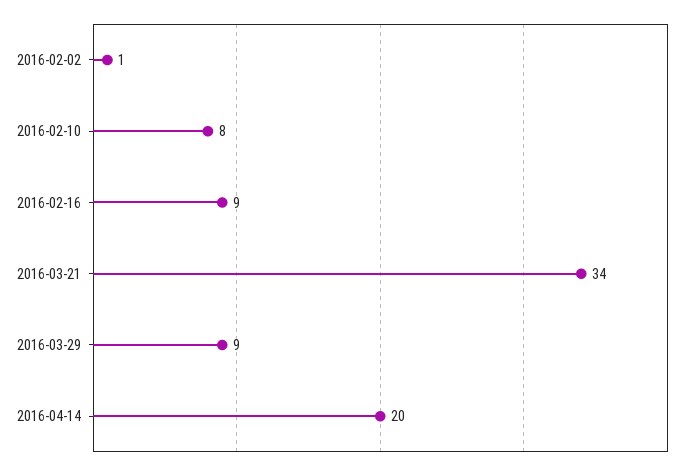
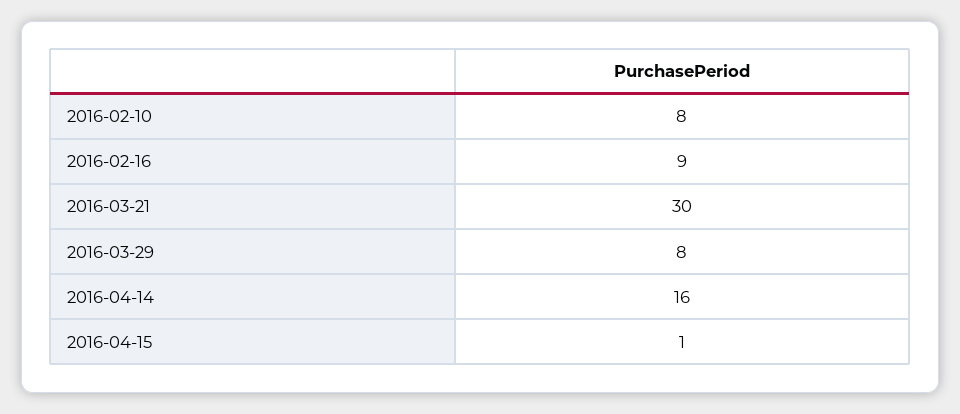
2016-02-02: 1 -> none
2016-03-21: 34 -> 30
2016-03-29: 9 -> 8
2016-04-14: 20 -> 16
2016-04-15: none -> 1

